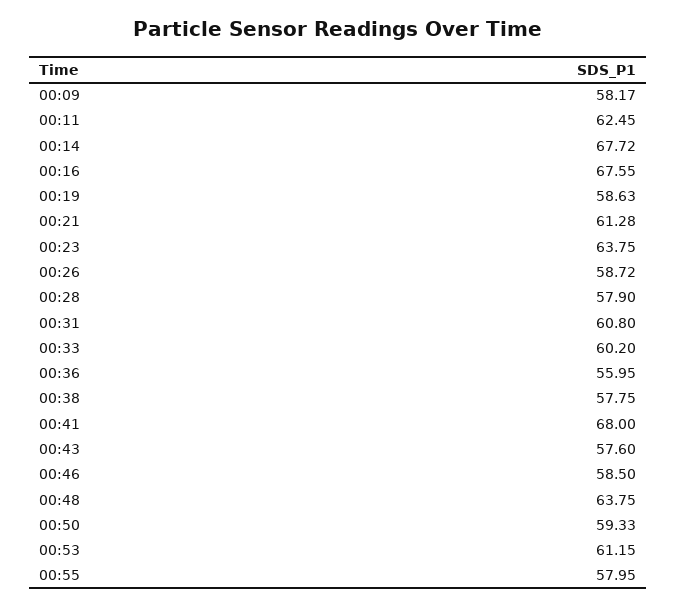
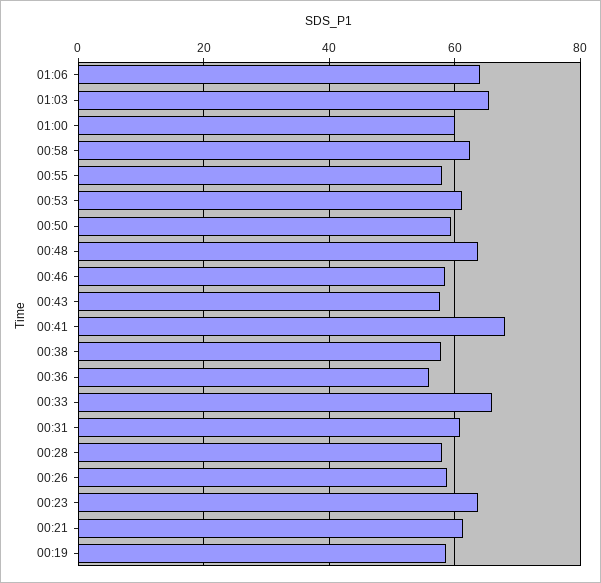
00:09: 58.17 -> none
00:11: 62.45 -> none
00:14: 67.72 -> none
00:16: 67.55 -> none
00:33: 60.2 -> 66
01:06: none -> 64
01:03: none -> 66
01:00: none -> 60
00:58: none -> 62

